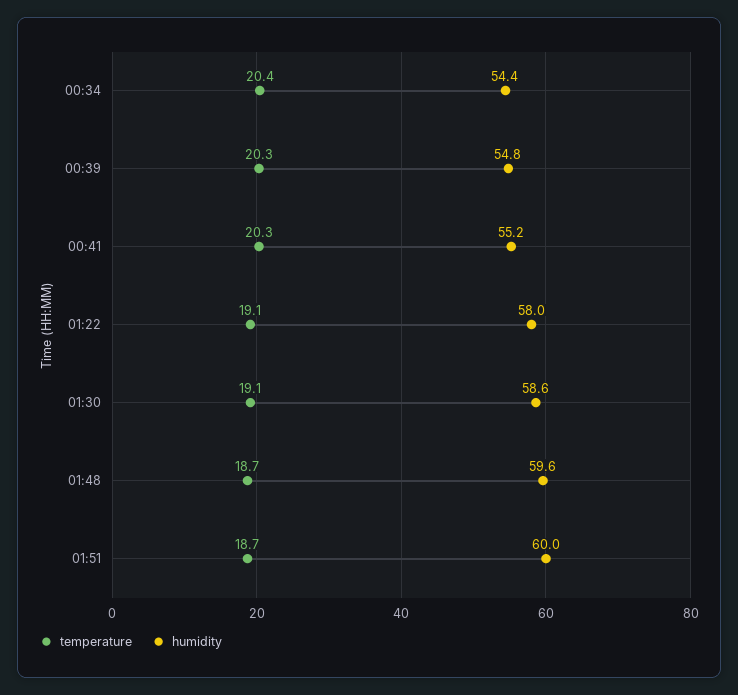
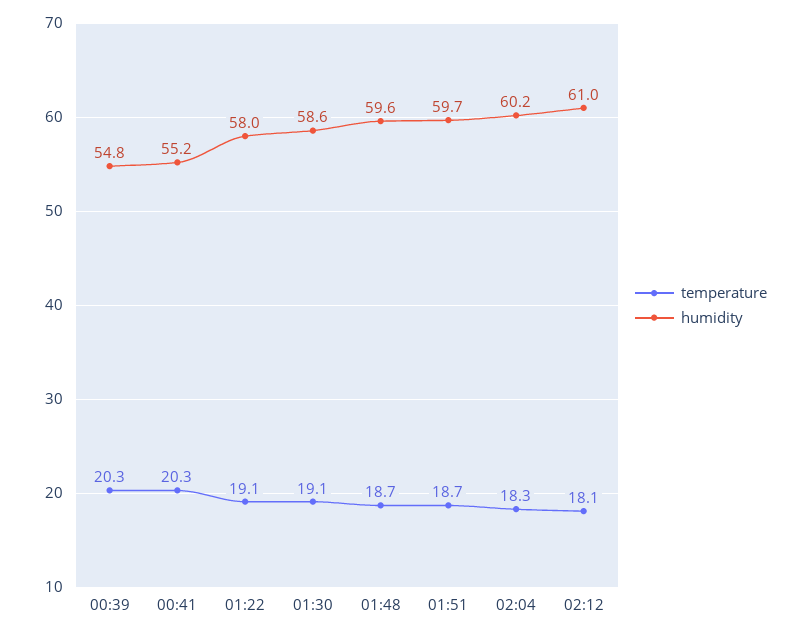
temperature, 00:34: 20.4 -> none
humidity, 00:34: 54.4 -> none
humidity, 01:51: 60 -> 59.7
temperature, 02:04: none -> 18.3
humidity, 02:04: none -> 60.2
temperature, 02:12: none -> 18.1
humidity, 02:12: none -> 61

